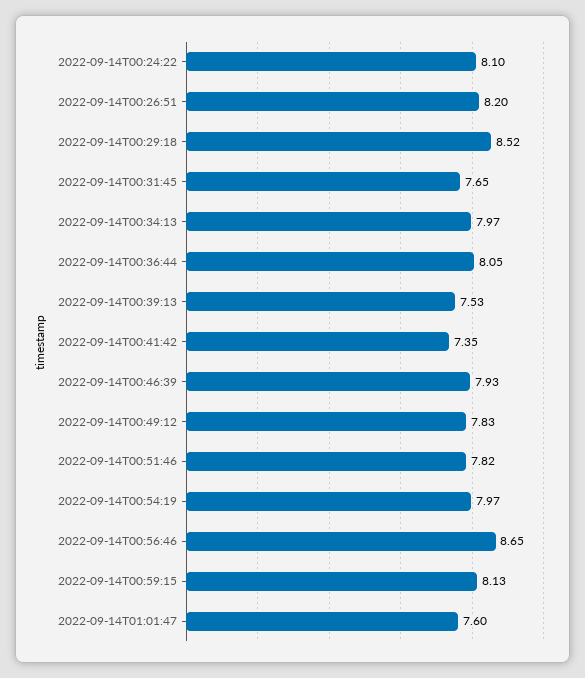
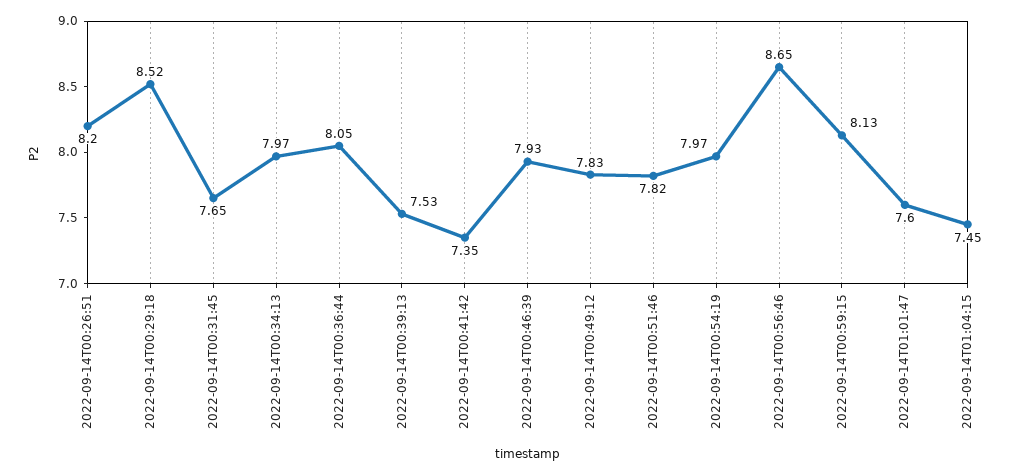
2022-09-14T00:24:22: 8.1 -> none
2022-09-14T01:04:15: none -> 7.45

